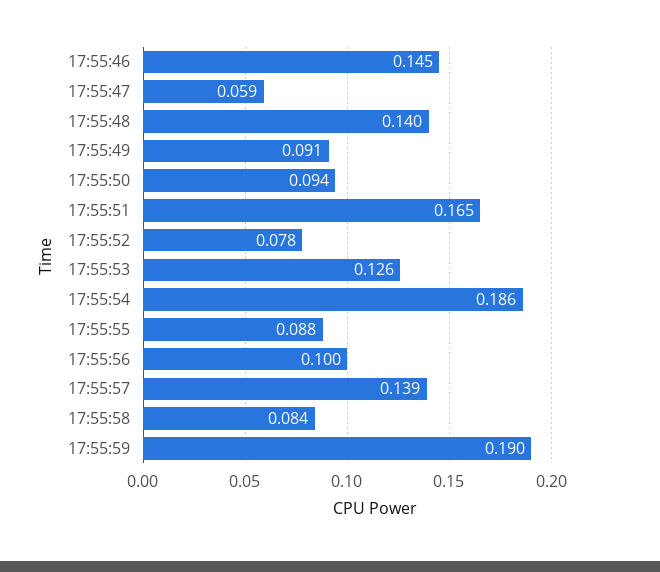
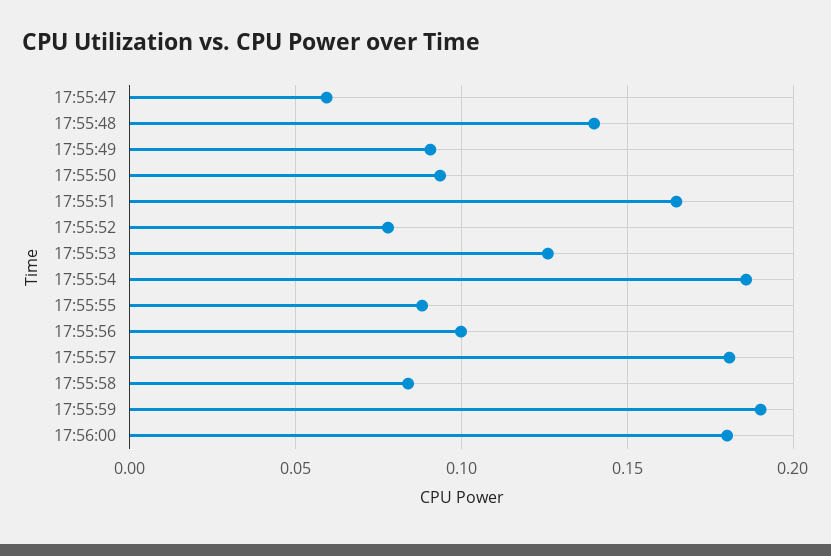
17:55:46: 0.145 -> none
17:55:57: 0.139 -> 0.18
17:56:00: none -> 0.18

